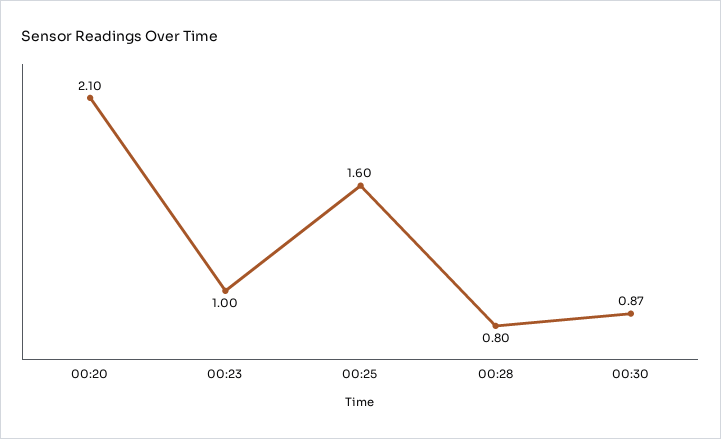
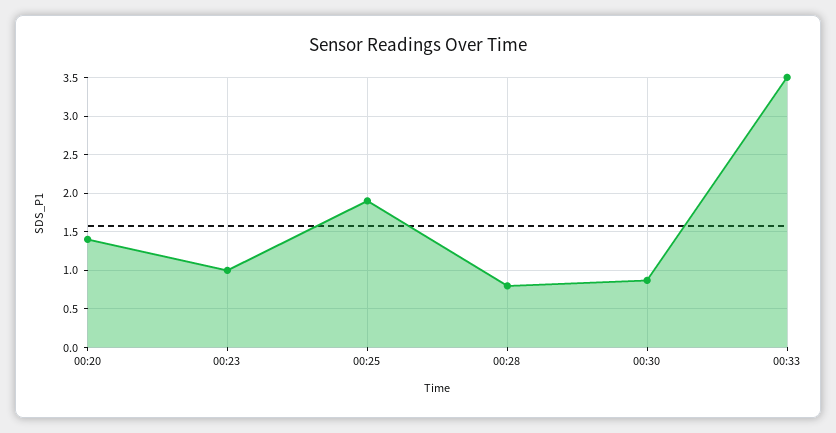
00:20: 2.1 -> 1.4
00:25: 1.6 -> 1.9
00:33: none -> 3.5

